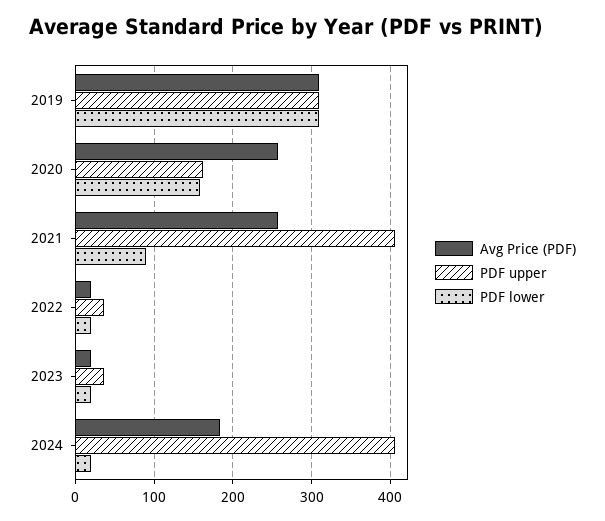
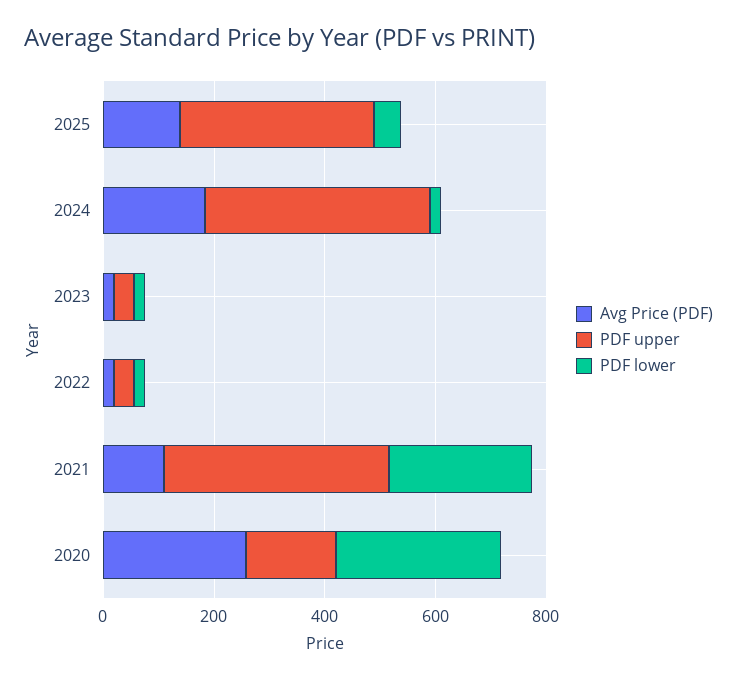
Avg Price (PDF), 2019: 310 -> none
PDF upper, 2019: 310 -> none
PDF lower, 2019: 310 -> none
PDF lower, 2020: 160 -> 300
Avg Price (PDF), 2021: 260 -> 100
PDF lower, 2021: 90 -> 250
Avg Price (PDF), 2025: none -> 150
PDF upper, 2025: none -> 350
PDF lower, 2025: none -> 50

